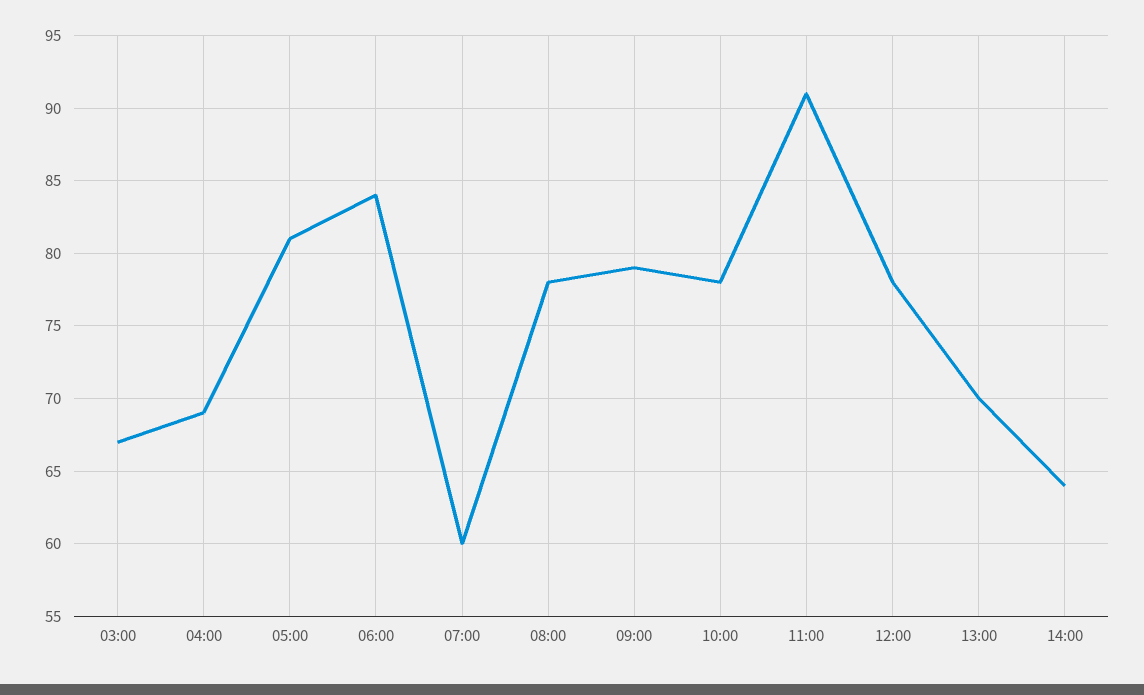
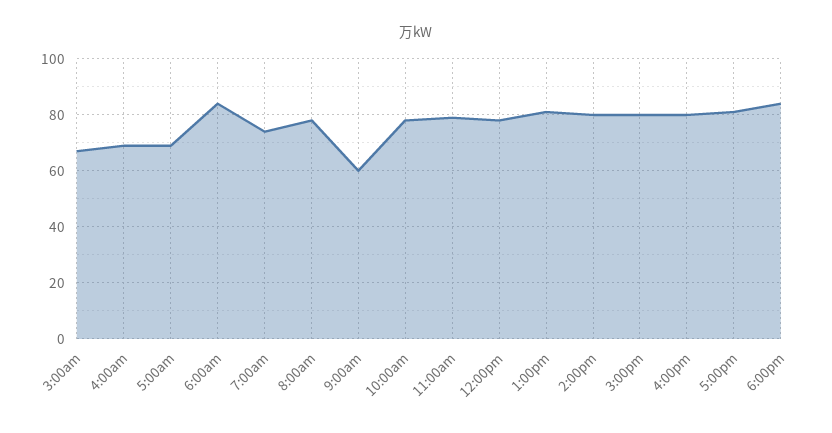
05:00: 81 -> 70
07:00: 60 -> 75
09:00: 79 -> 60
11:00: 91 -> 80
13:00: 70 -> 80
14:00: 64 -> 80
3:00pm: none -> 80
4:00pm: none -> 80
5:00pm: none -> 80
6:00pm: none -> 85

